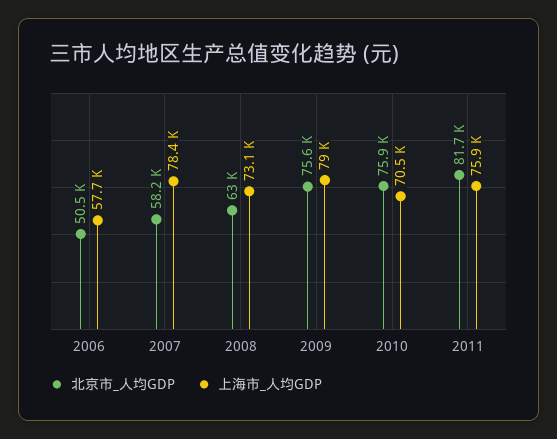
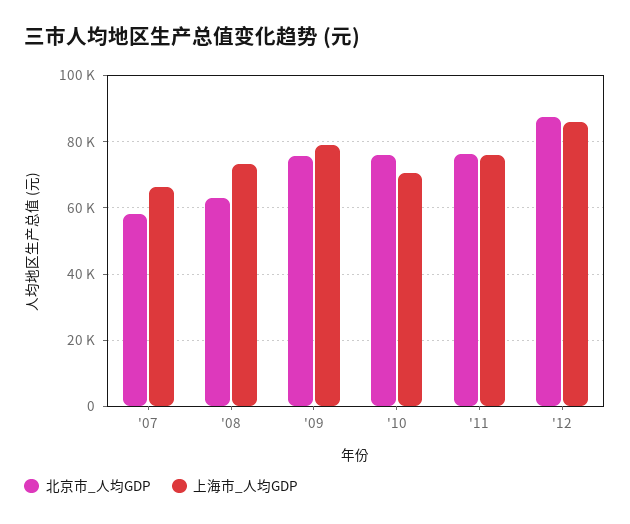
北京市_人均GDP, 2006: 50500 -> none
上海市_人均GDP, 2006: 57700 -> none
上海市_人均GDP, 2007: 78400 -> 66000
北京市_人均GDP, 2011: 81700 -> 76000
北京市_人均GDP, '12: none -> 88000
上海市_人均GDP, '12: none -> 86000

